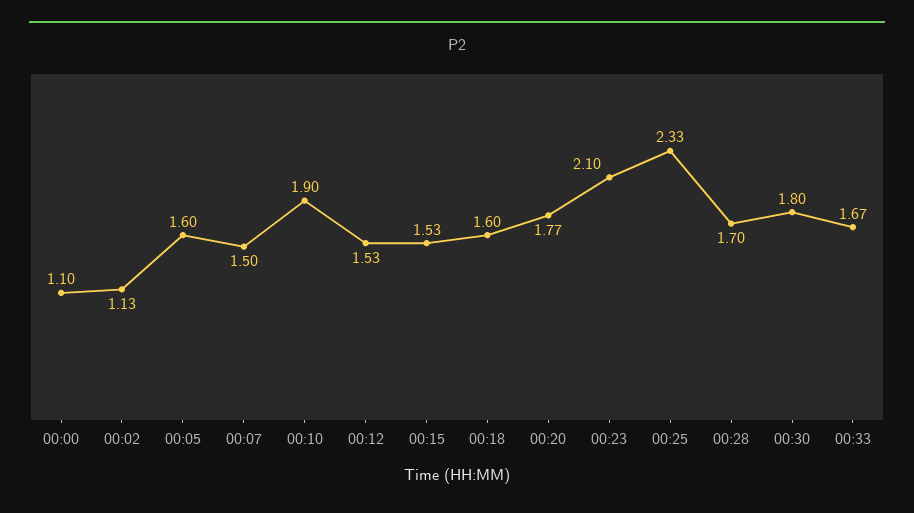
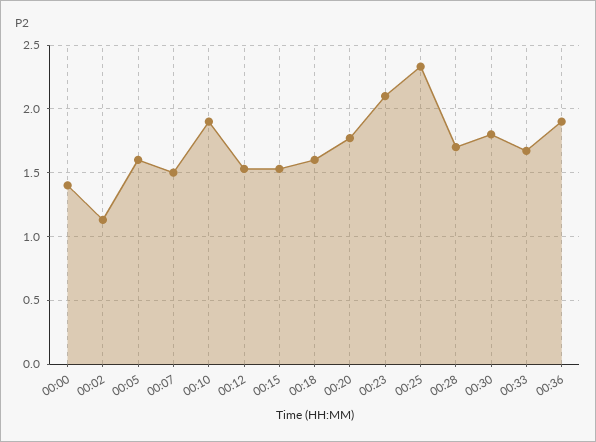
00:00: 1.1 -> 1.4
00:36: none -> 1.9

